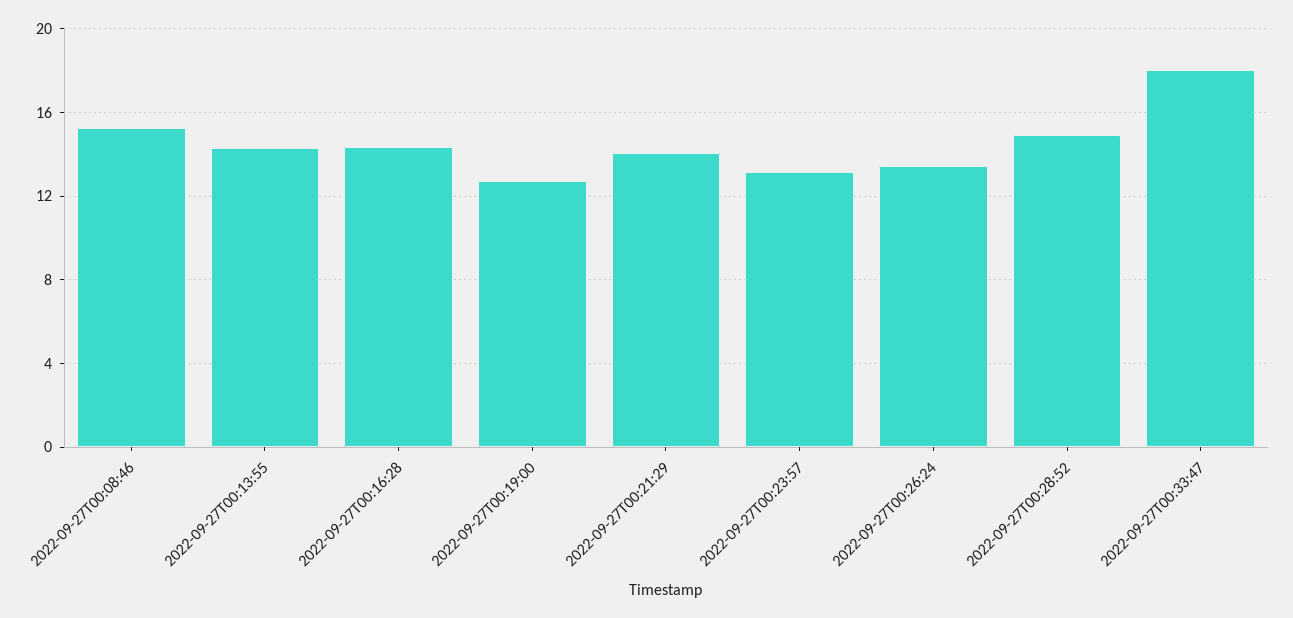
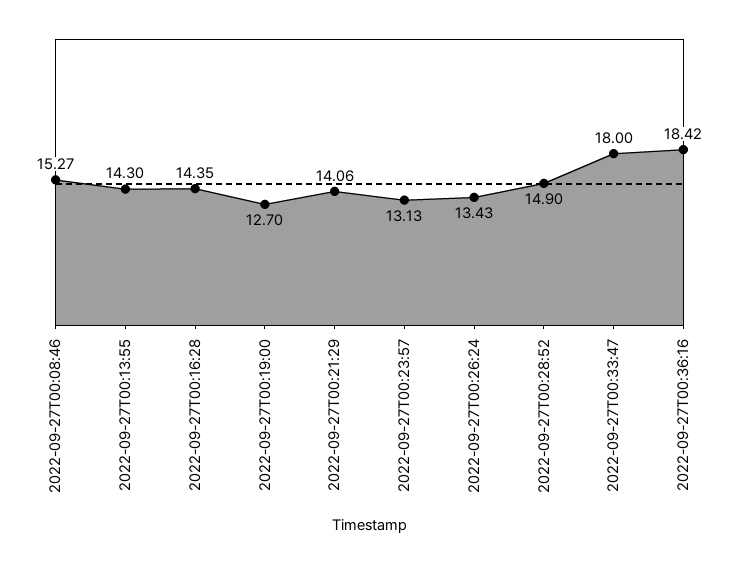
2022-09-27T00:36:16: none -> 18.42

